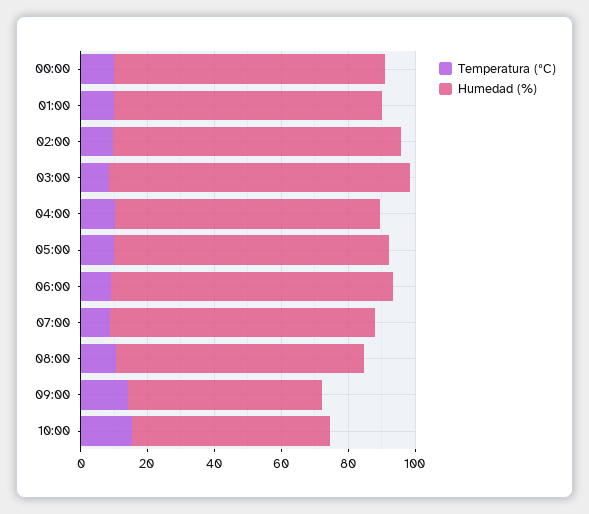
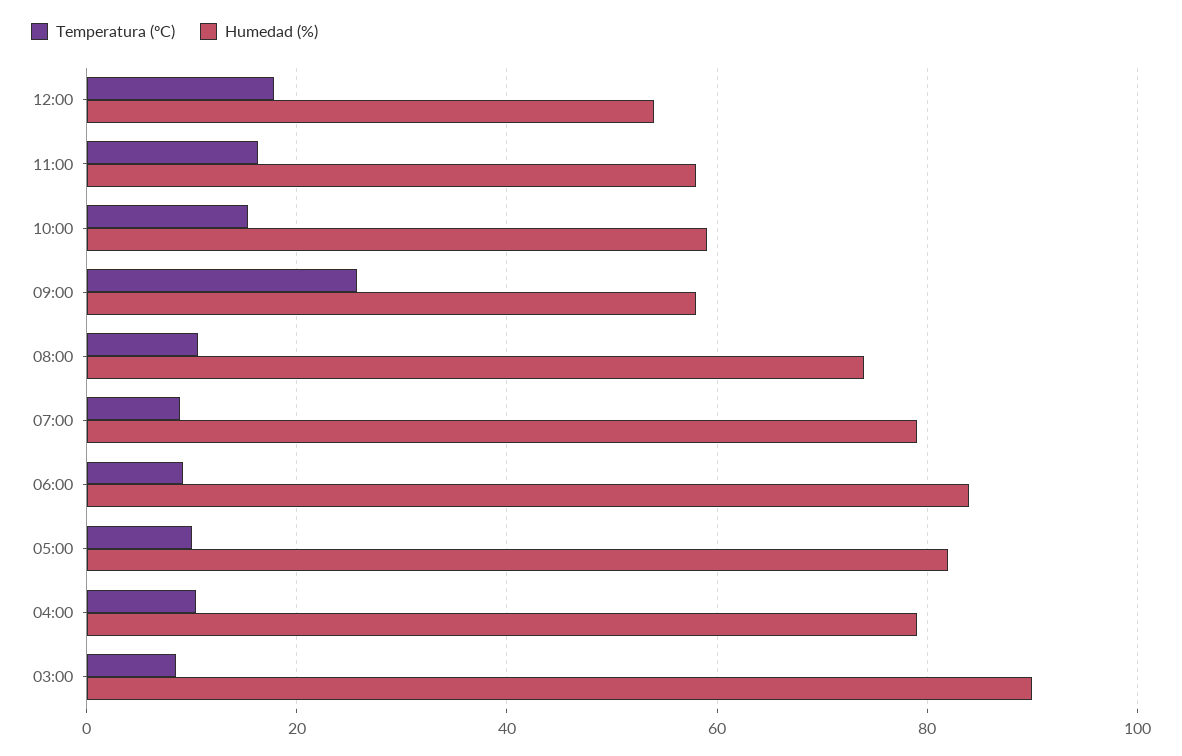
Temperatura (ºC), 00:00: 10 -> none
Humedad (%), 00:00: 80 -> none
Temperatura (ºC), 01:00: 10 -> none
Humedad (%), 01:00: 80 -> none
Temperatura (ºC), 02:00: 10 -> none
Humedad (%), 02:00: 85 -> none
Temperatura (ºC), 09:00: 15 -> 26
Temperatura (ºC), 12:00: none -> 18
Humedad (%), 12:00: none -> 54
Temperatura (ºC), 11:00: none -> 16
Humedad (%), 11:00: none -> 58

